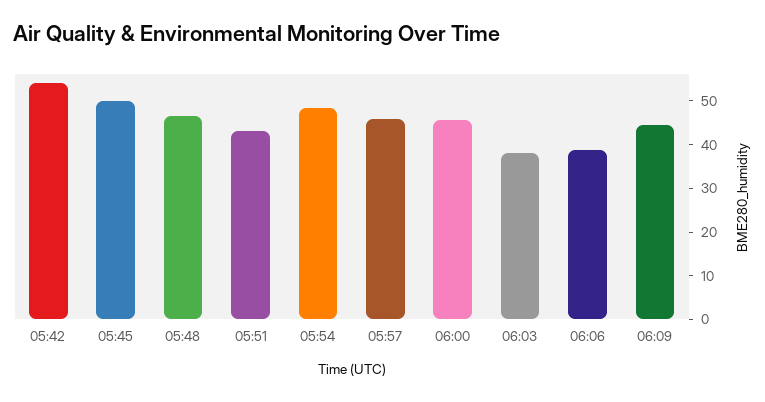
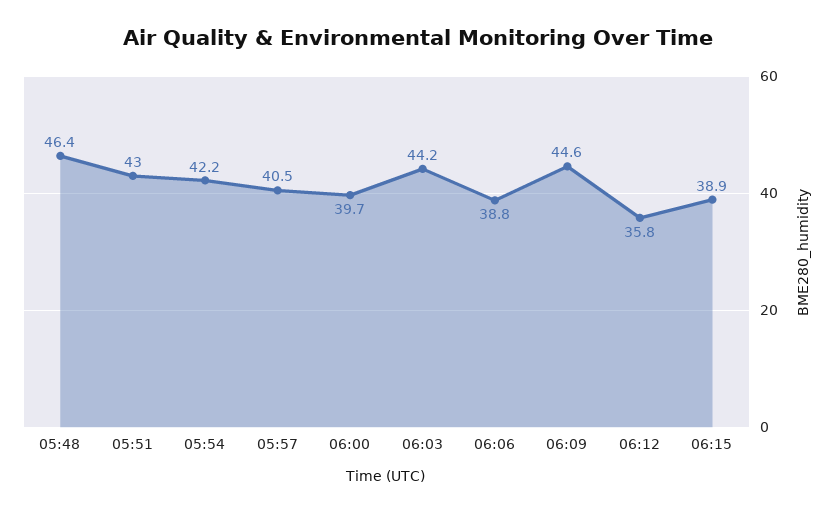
05:42: 54 -> none
05:45: 50 -> none
05:54: 48 -> 42.2
05:57: 46 -> 40.5
06:00: 46 -> 39.7
06:03: 38 -> 44.2
06:12: none -> 35.8
06:15: none -> 38.9

